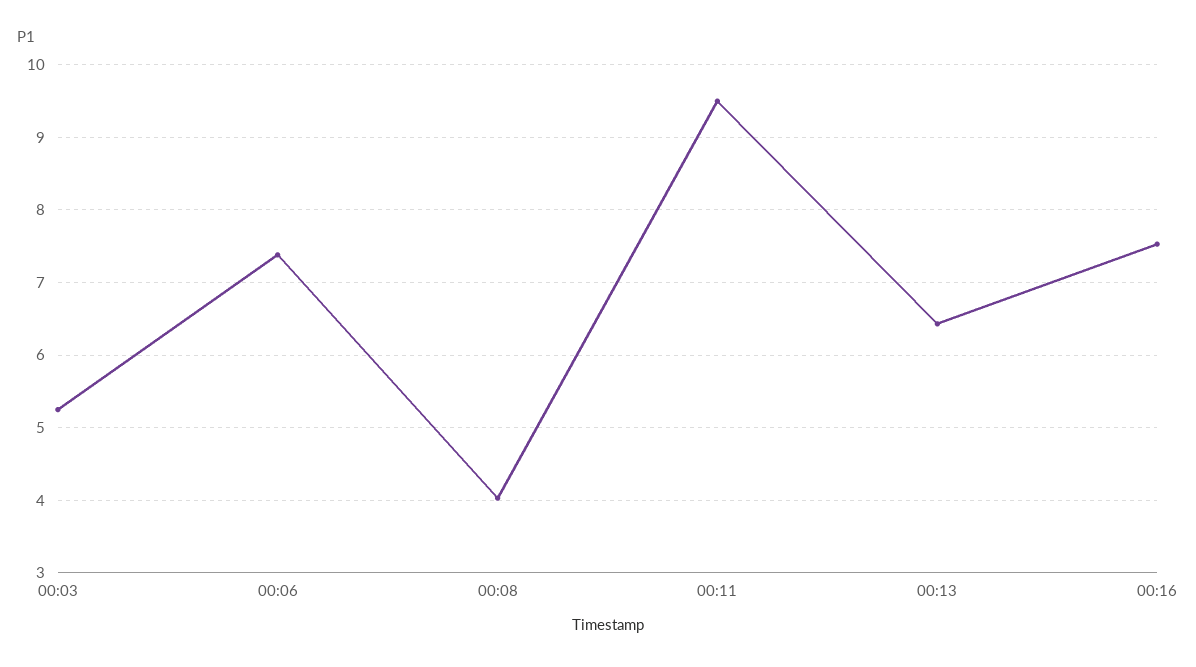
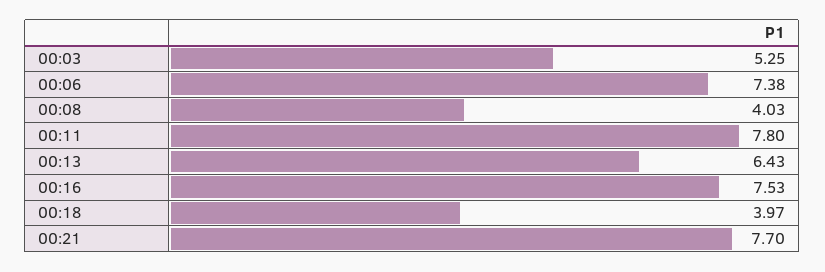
00:11: 9.5 -> 7.8
00:18: none -> 3.97
00:21: none -> 7.7

